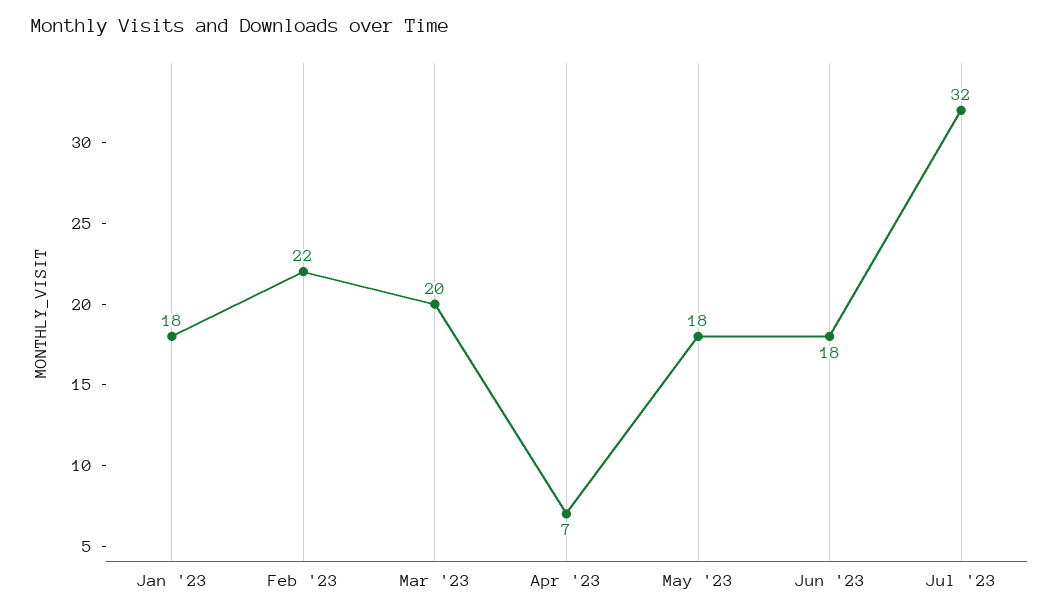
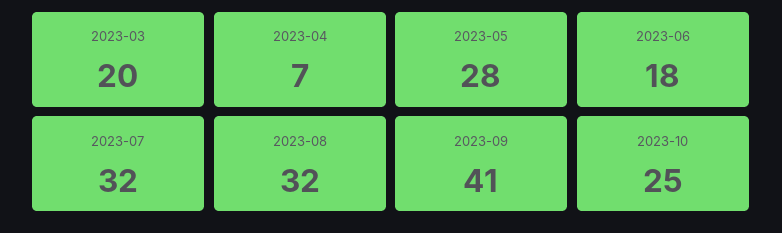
Jan '23: 18 -> none
Feb '23: 22 -> none
May '23: 18 -> 28
2023-08: none -> 32
2023-09: none -> 41
2023-10: none -> 25

